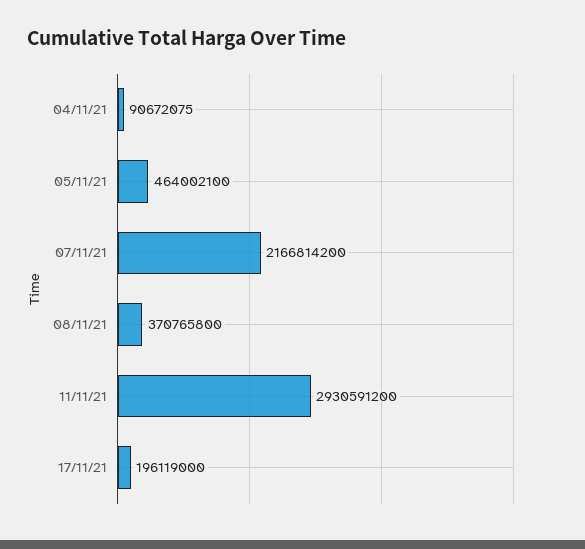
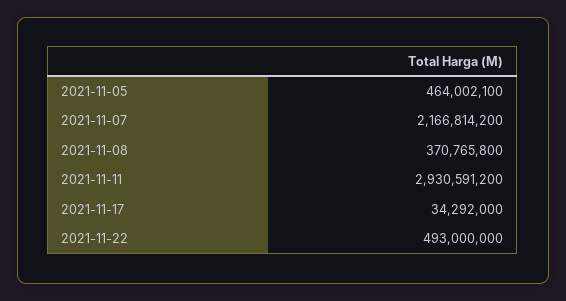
04/11/21: 90672075 -> none
17/11/21: 196119000 -> 34292000
2021-11-22: none -> 493000000

